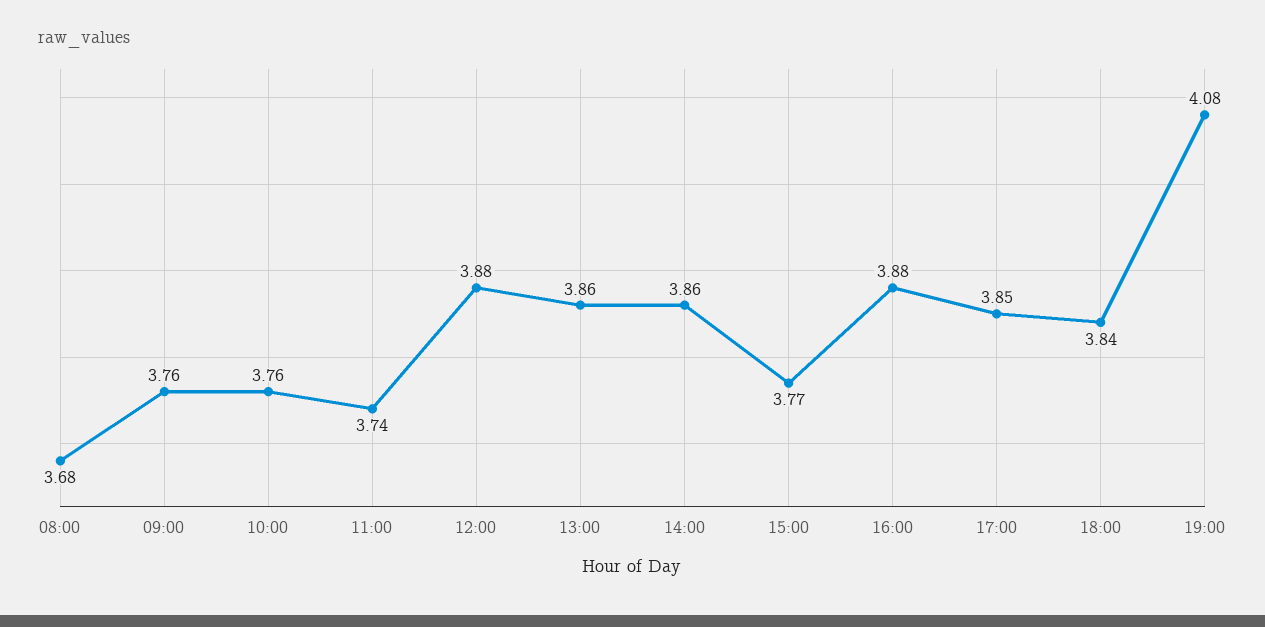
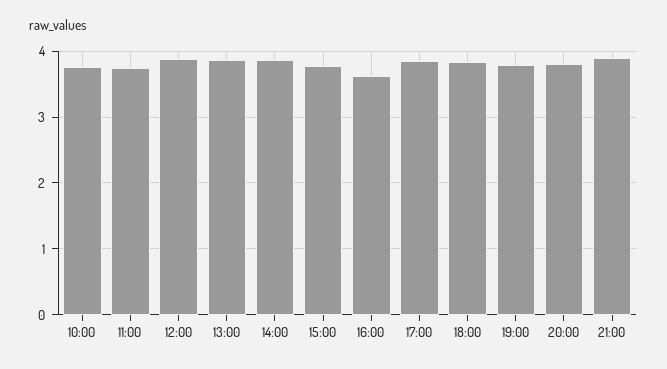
08:00: 3.68 -> none
09:00: 3.76 -> none
16:00: 3.88 -> 3.6
19:00: 4.08 -> 3.8
20:00: none -> 3.8
21:00: none -> 3.9

